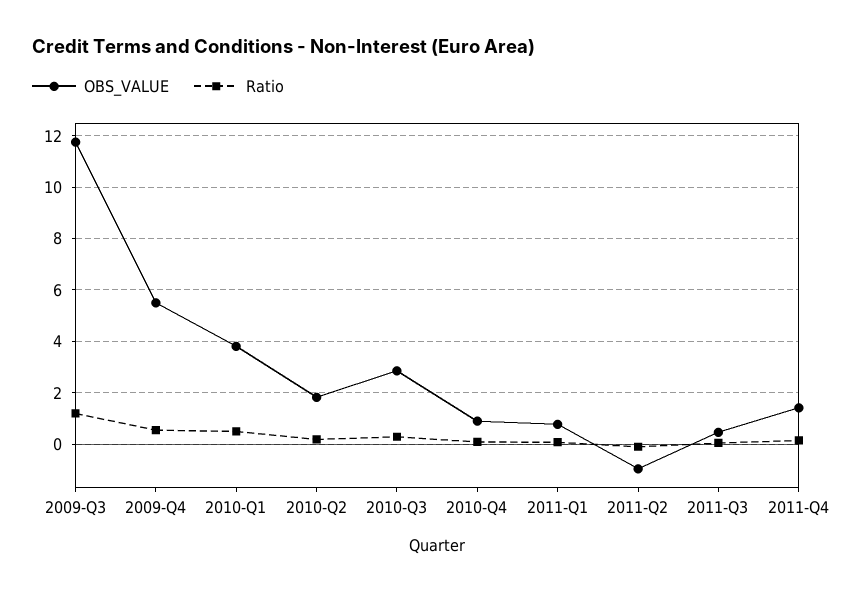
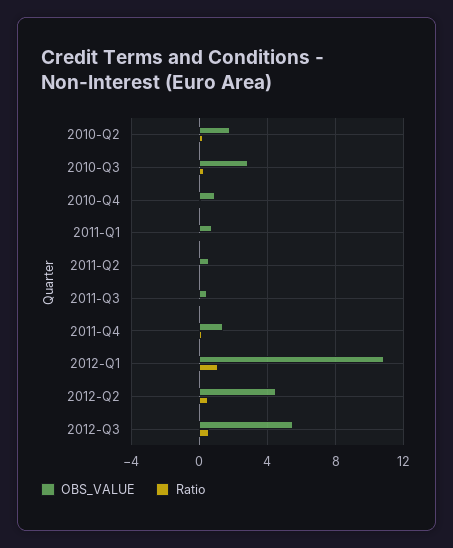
OBS_VALUE, 2009-Q3: 11.75 -> none
Ratio, 2009-Q3: 1.25 -> none
OBS_VALUE, 2009-Q4: 5.5 -> none
Ratio, 2009-Q4: 0.5 -> none
OBS_VALUE, 2010-Q1: 3.75 -> none
Ratio, 2010-Q1: 0.5 -> none
OBS_VALUE, 2011-Q2: -1 -> 0.5
OBS_VALUE, 2012-Q1: none -> 11
Ratio, 2012-Q1: none -> 1
OBS_VALUE, 2012-Q2: none -> 4.5
Ratio, 2012-Q2: none -> 0.5
OBS_VALUE, 2012-Q3: none -> 5.5
Ratio, 2012-Q3: none -> 0.5

